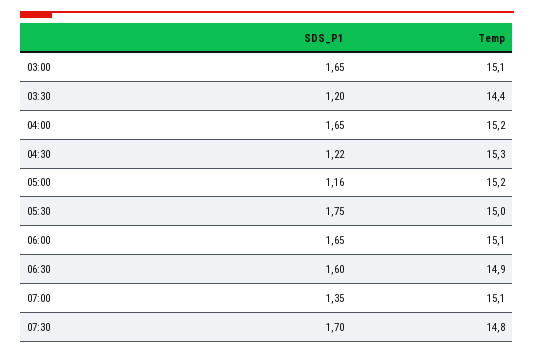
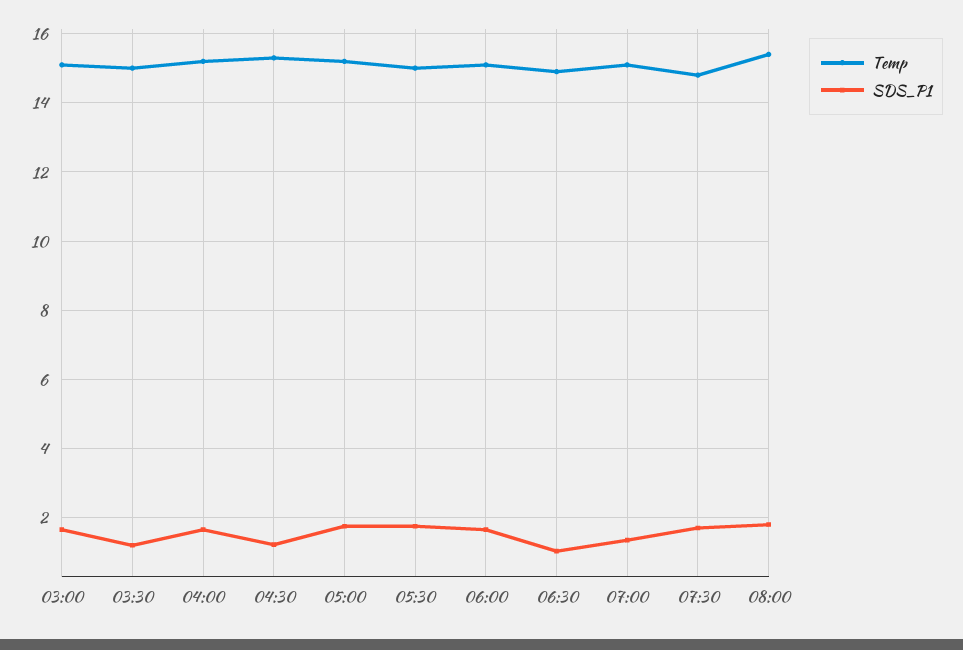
Temp, 03:30: 14.4 -> 15
SDS_P1, 05:00: 1.16 -> 1.8
SDS_P1, 06:30: 1.6 -> 1
Temp, 08:00: none -> 15.4
SDS_P1, 08:00: none -> 1.8

